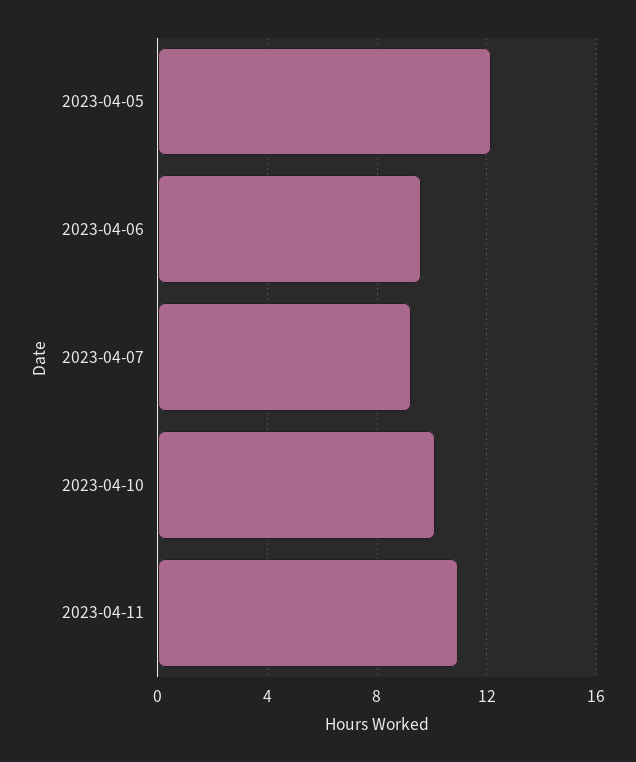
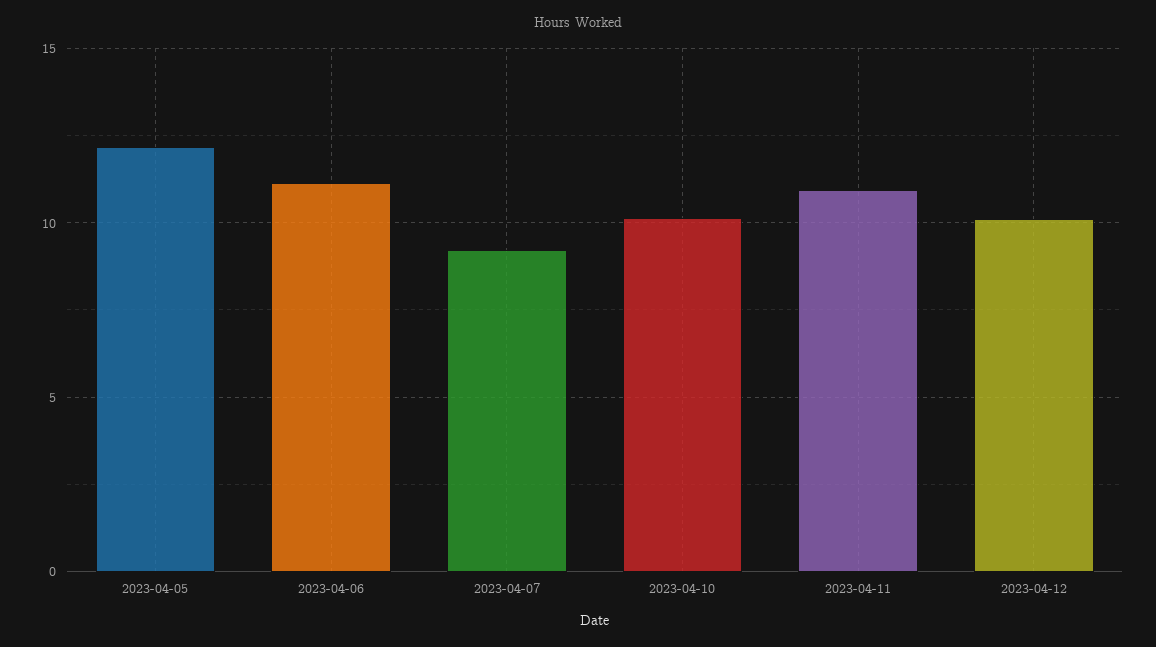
2023-04-06: 9.5 -> 11
2023-04-12: none -> 10

